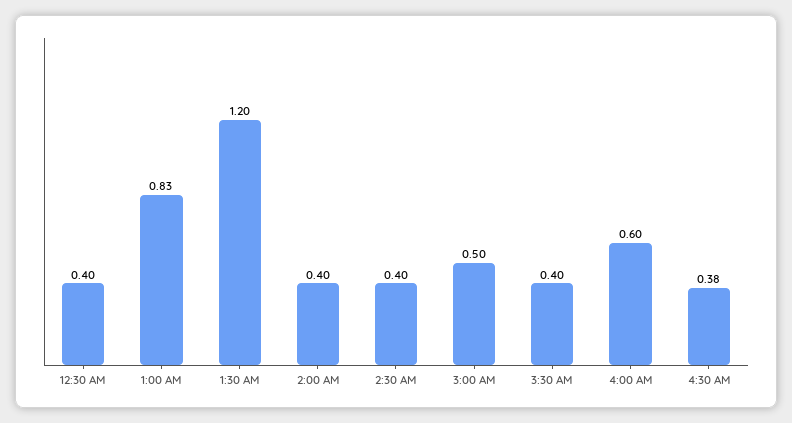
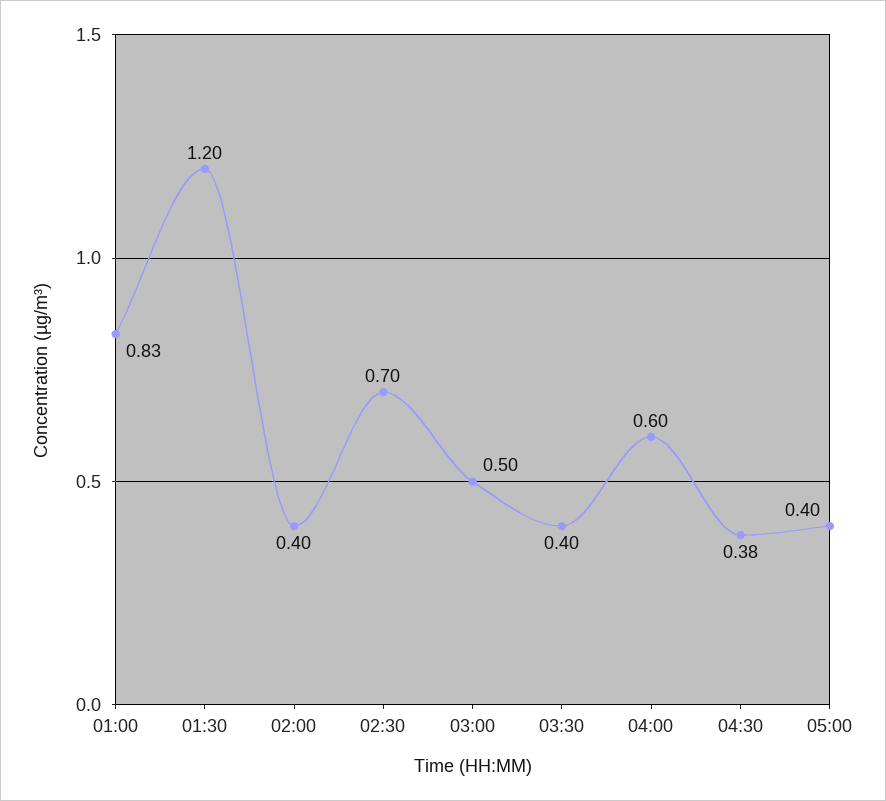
12:30 AM: 0.4 -> none
2:30 AM: 0.4 -> 0.7
05:00: none -> 0.4

